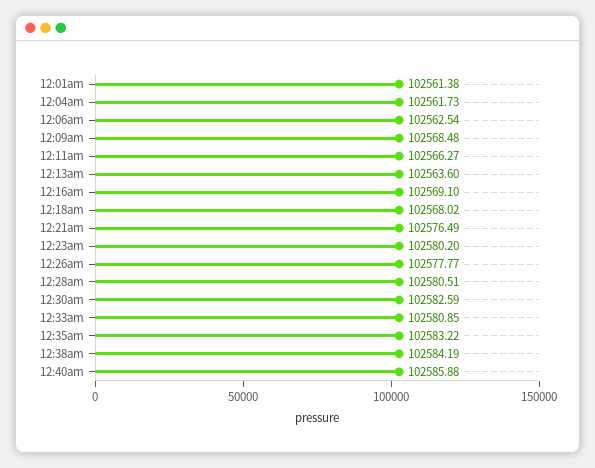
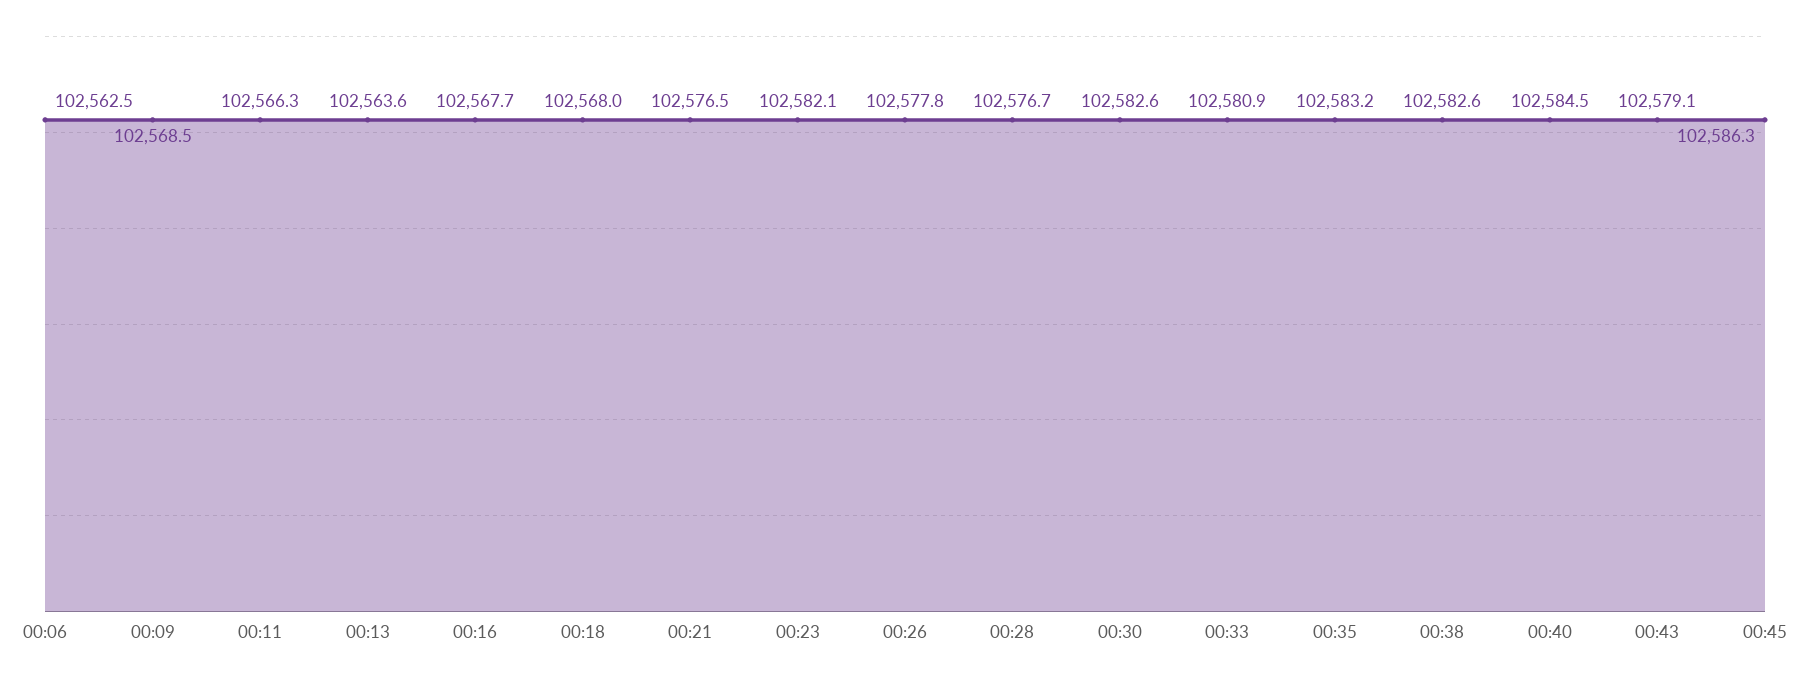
12:01am: 102561.38 -> none
12:04am: 102561.73 -> none
12:16am: 102569.1 -> 102567.7
12:23am: 102580.2 -> 102582.1
12:28am: 102580.51 -> 102576.7
12:38am: 102584.19 -> 102582.6
12:40am: 102585.88 -> 102584.5
00:43: none -> 102579.1
00:45: none -> 102586.3

